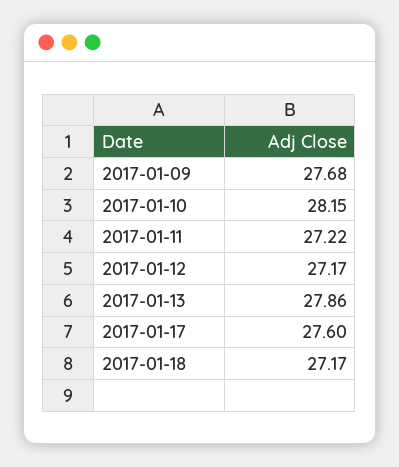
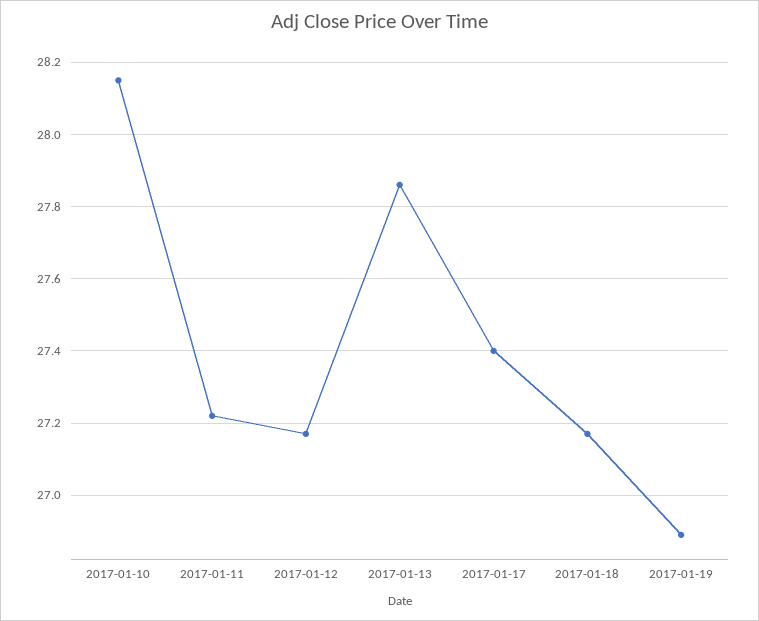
2017-01-09: 27.68 -> none
2017-01-17: 27.6 -> 27.4
2017-01-19: none -> 26.9

